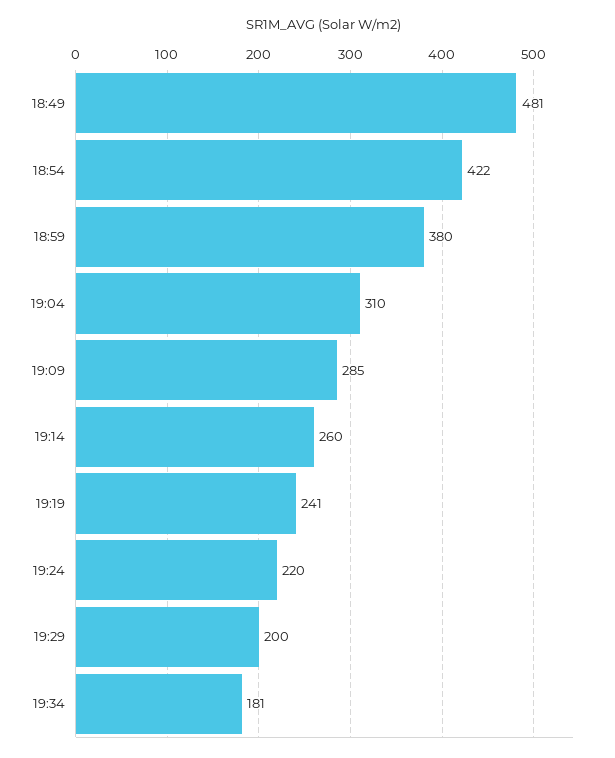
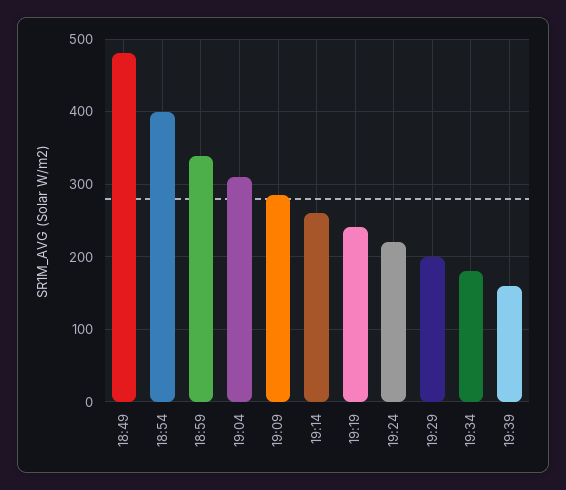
18:54: 422 -> 400
18:59: 380 -> 340
19:39: none -> 160

